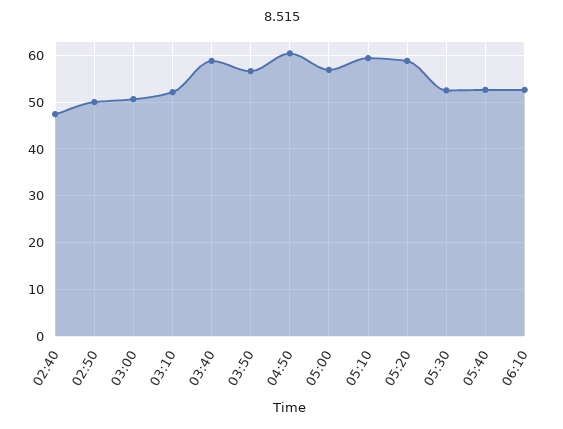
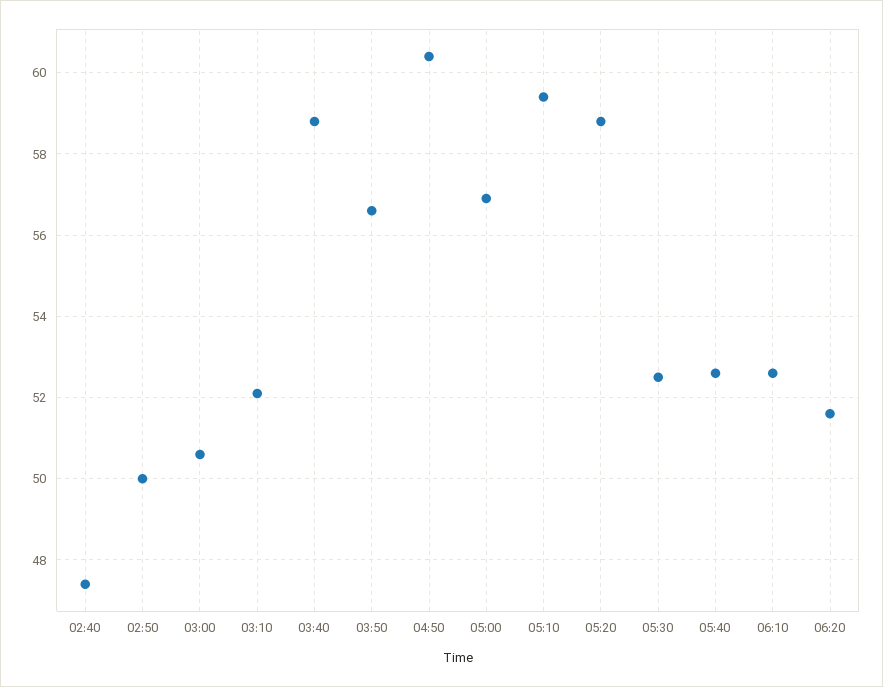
06:20: none -> 51.5

